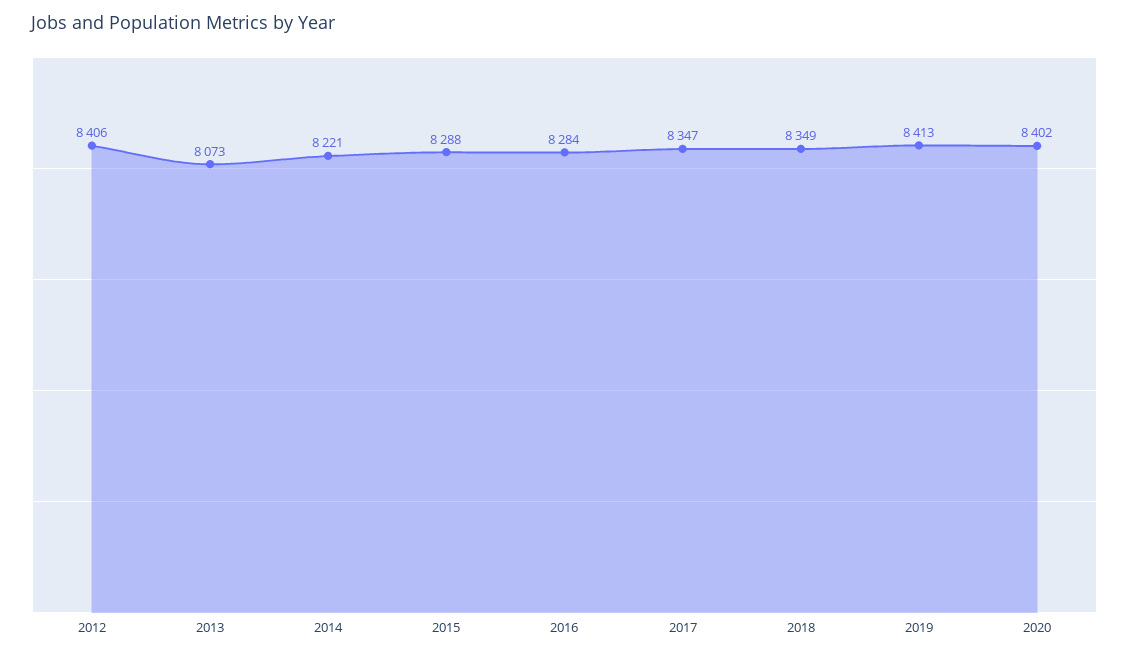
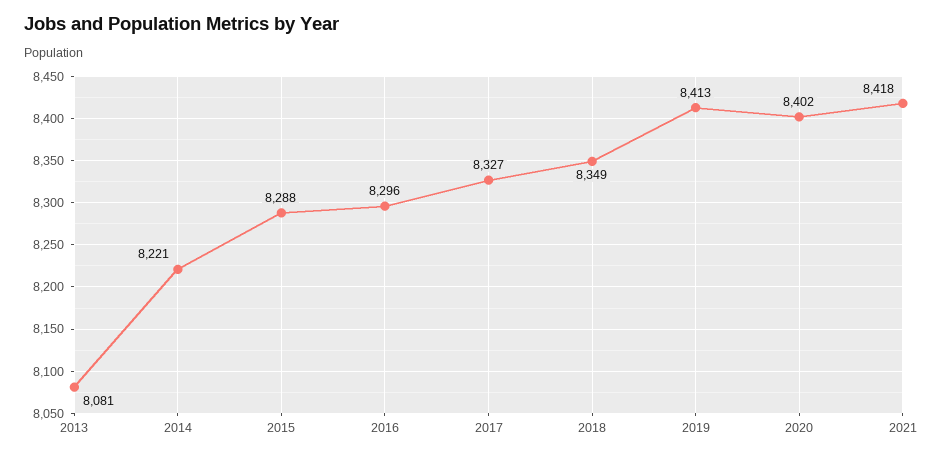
2012: 8406 -> none
2013: 8073 -> 8081
2016: 8284 -> 8296
2017: 8347 -> 8327
2021: none -> 8418

